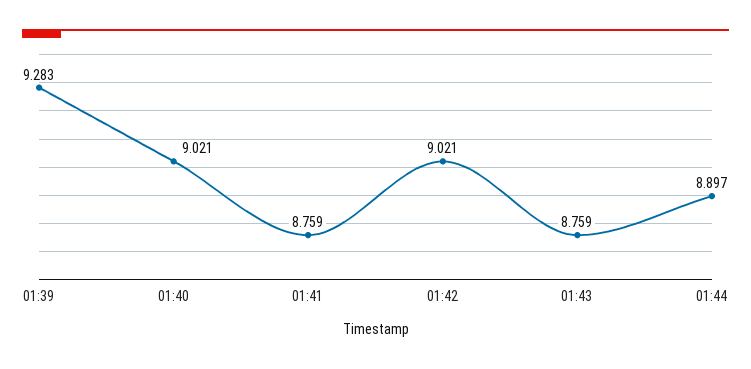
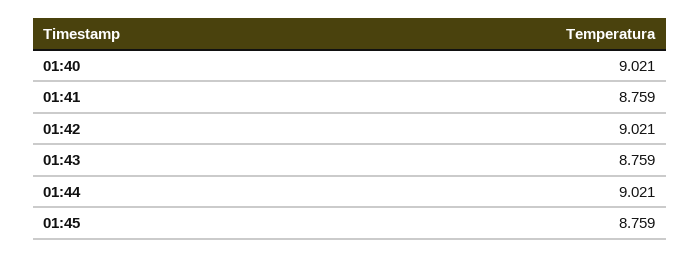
01:39: 9.283 -> none
01:44: 8.897 -> 9.021
01:45: none -> 8.759

